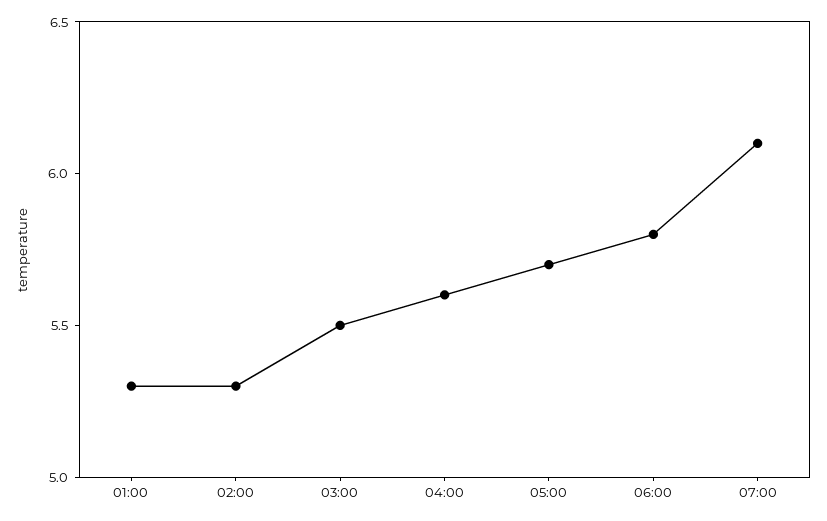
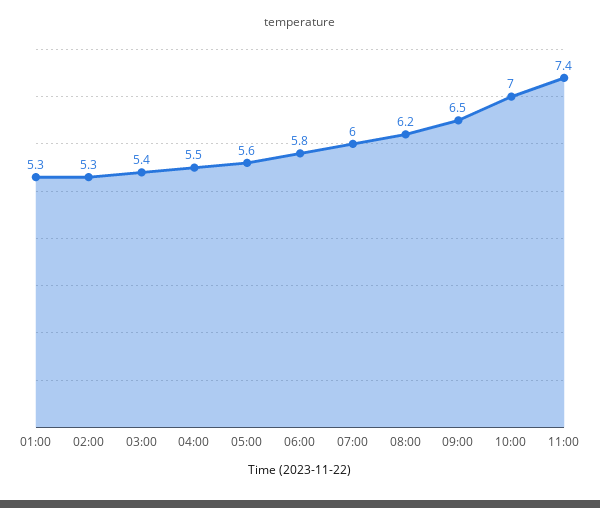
03:00: 5.5 -> 5.4
04:00: 5.6 -> 5.5
05:00: 5.7 -> 5.6
07:00: 6.1 -> 6
08:00: none -> 6.2
09:00: none -> 6.5
10:00: none -> 7
11:00: none -> 7.4

